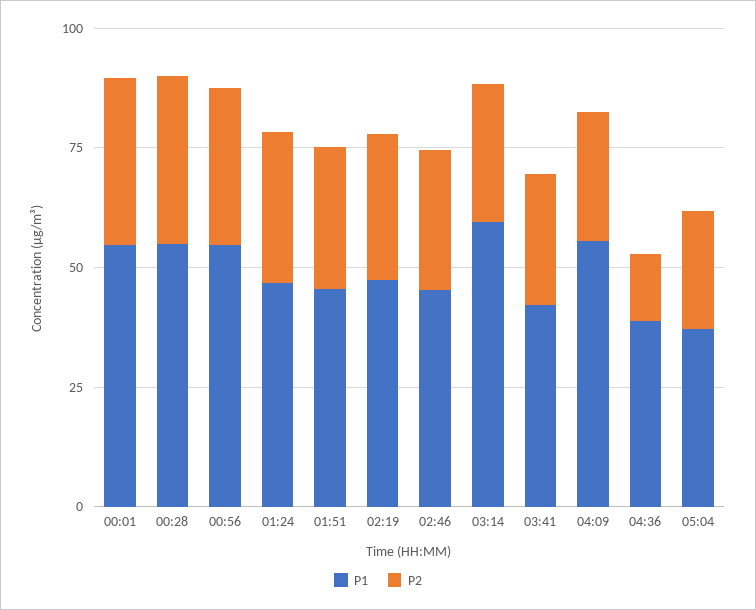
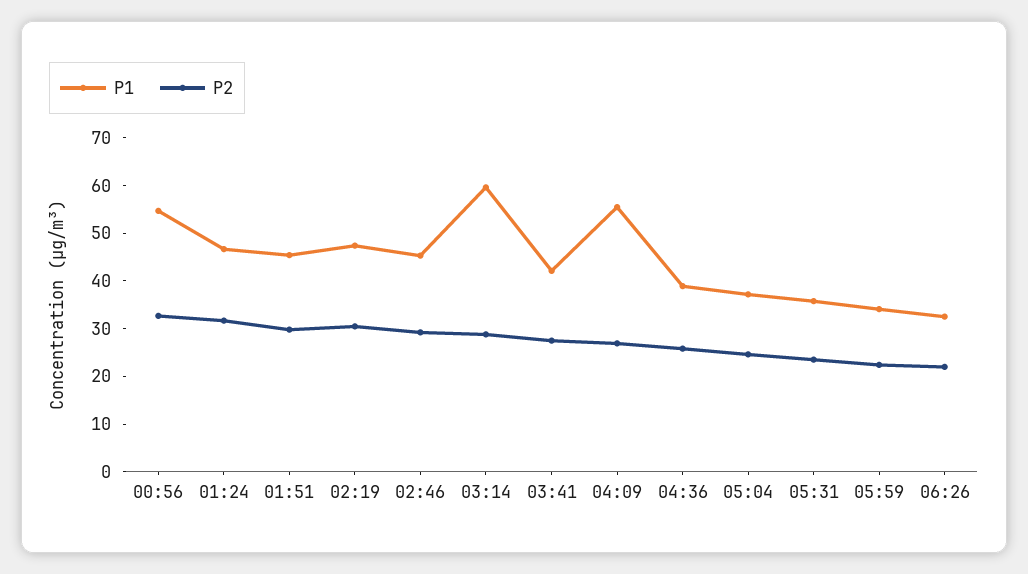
P1, 00:01: 55 -> none
P2, 00:01: 35 -> none
P1, 00:28: 55 -> none
P2, 00:28: 35 -> none
P2, 04:36: 15 -> 26
P1, 05:31: none -> 36
P2, 05:31: none -> 24
P1, 05:59: none -> 34
P2, 05:59: none -> 22
P1, 06:26: none -> 32
P2, 06:26: none -> 22

